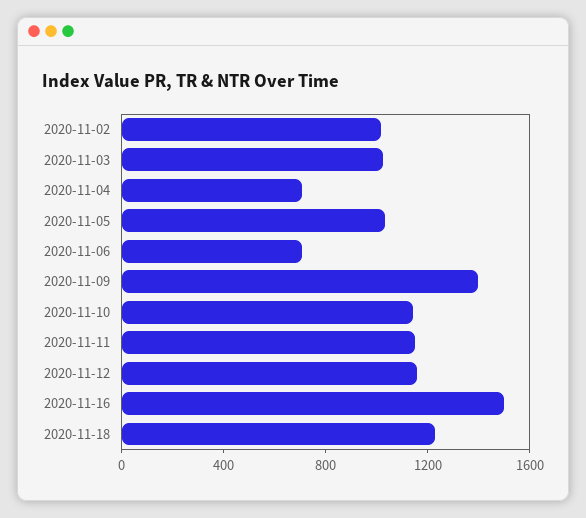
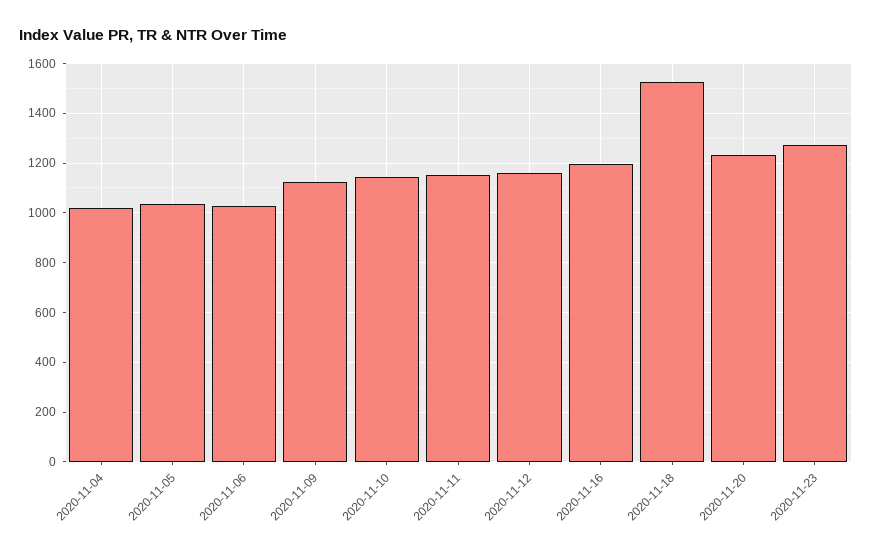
2020-11-02: 1000 -> none
2020-11-03: 1000 -> none
2020-11-04: 700 -> 1025
2020-11-06: 700 -> 1025
2020-11-09: 1400 -> 1125
2020-11-16: 1500 -> 1200
2020-11-18: 1200 -> 1525
2020-11-20: none -> 1225
2020-11-23: none -> 1275

